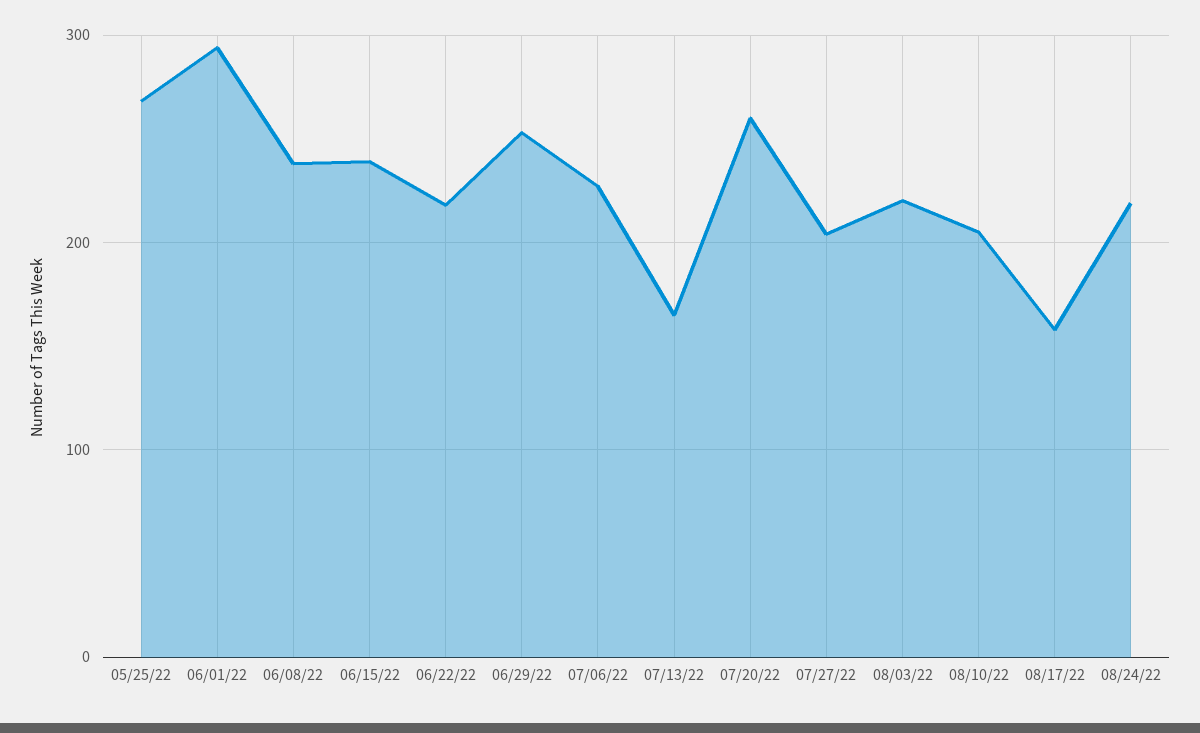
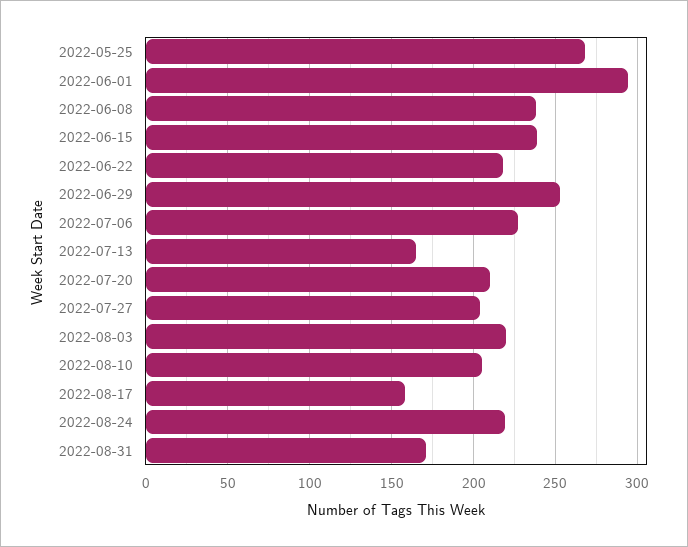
07/20/22: 260 -> 210
2022-08-31: none -> 170

